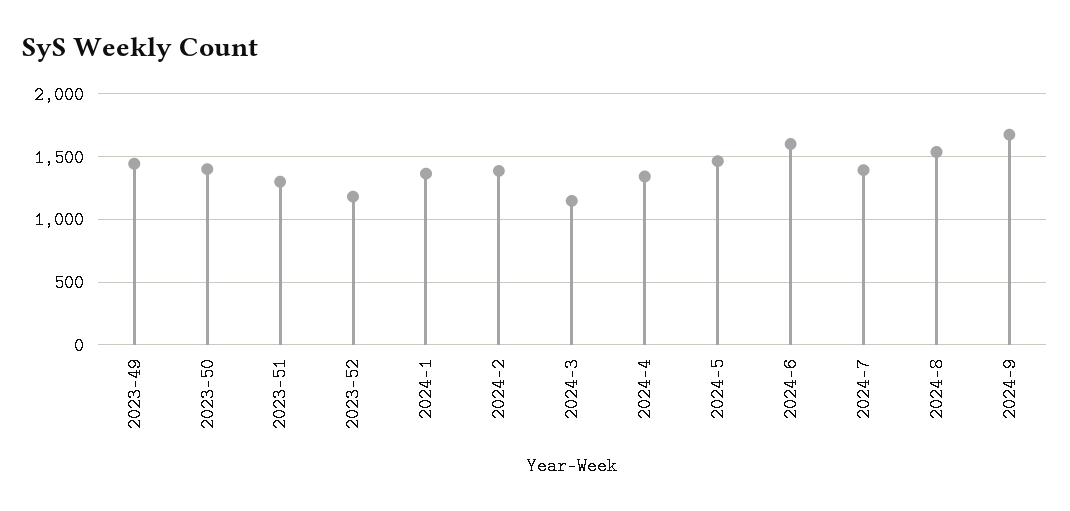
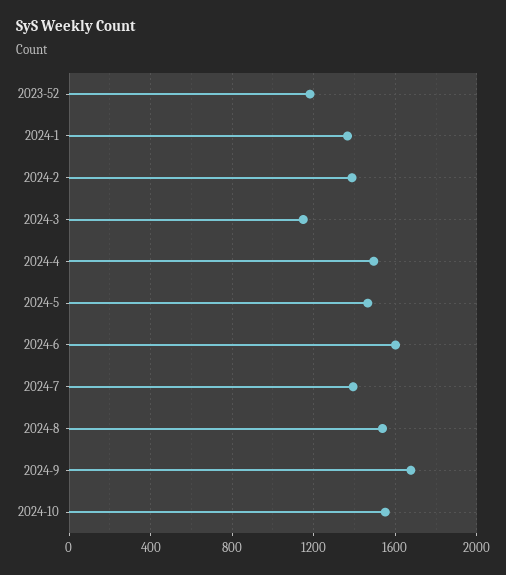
2023-49: 1450 -> none
2023-50: 1400 -> none
2023-51: 1300 -> none
2024-4: 1350 -> 1500
2024-10: none -> 1550

